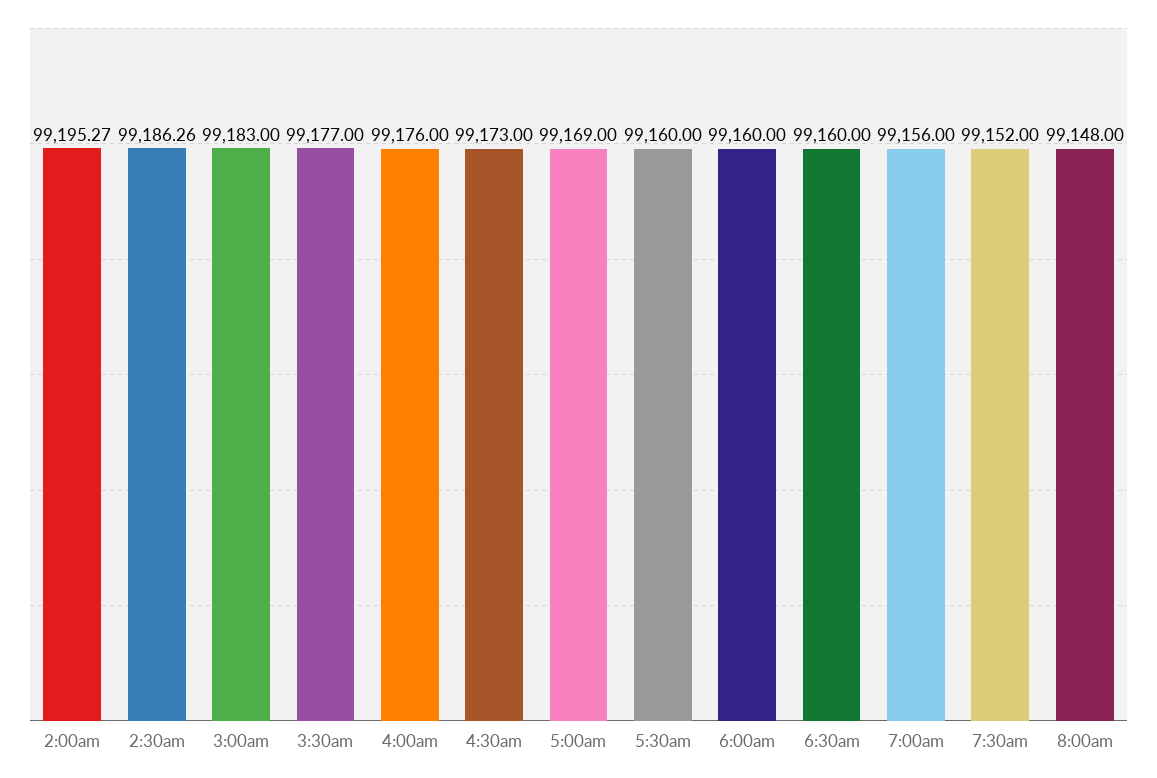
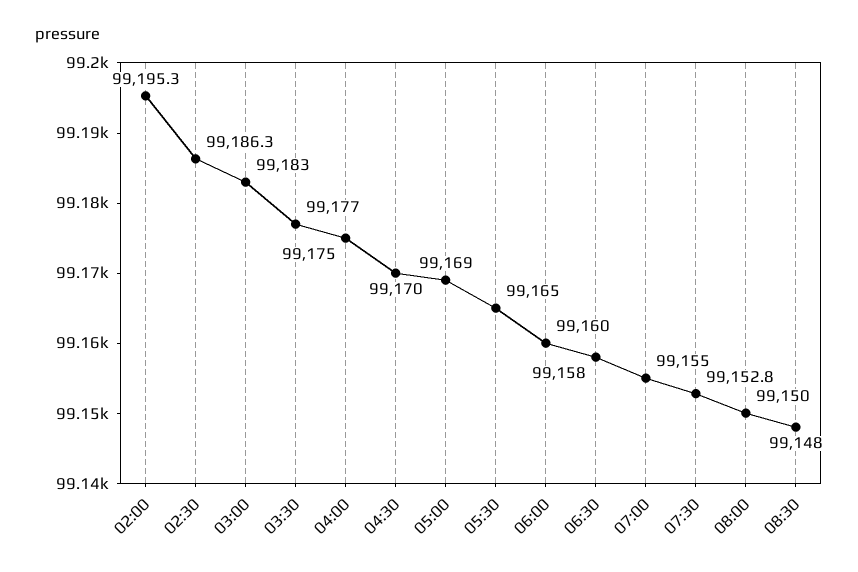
4:00am: 99176 -> 99175
4:30am: 99173 -> 99170
5:30am: 99160 -> 99165
6:30am: 99160 -> 99158
7:00am: 99156 -> 99155
7:30am: 99152 -> 99152.8
8:00am: 99148 -> 99150
08:30: none -> 99148

